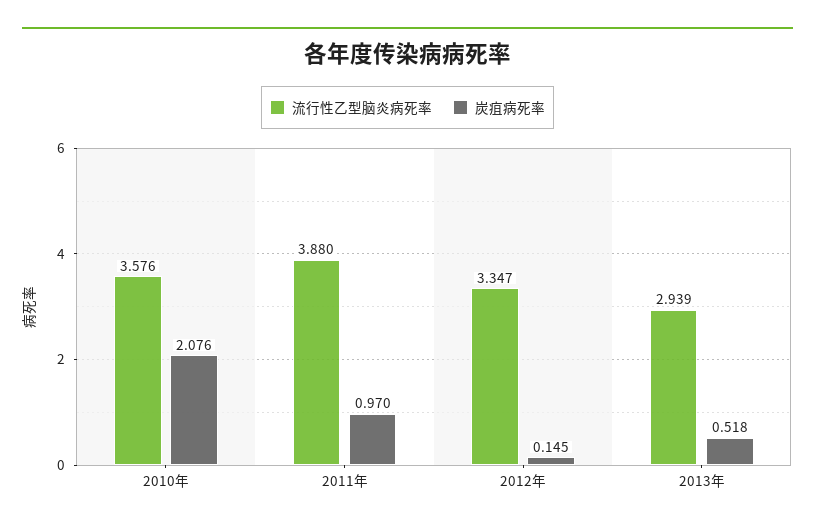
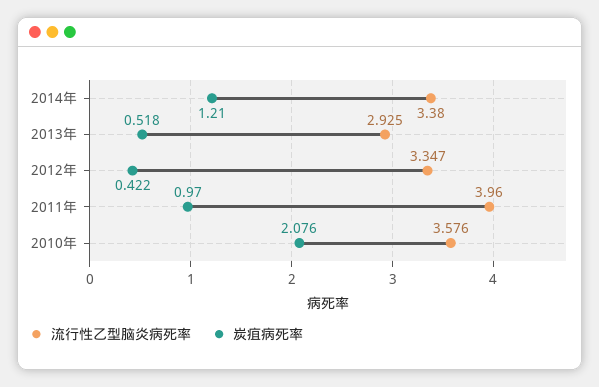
流行性乙型脑炎病死率, 2011年: 3.88 -> 3.96
炭疽病死率, 2012年: 0.145 -> 0.422
流行性乙型脑炎病死率, 2013年: 2.939 -> 2.925
流行性乙型脑炎病死率, 2014年: none -> 3.38
炭疽病死率, 2014年: none -> 1.21

